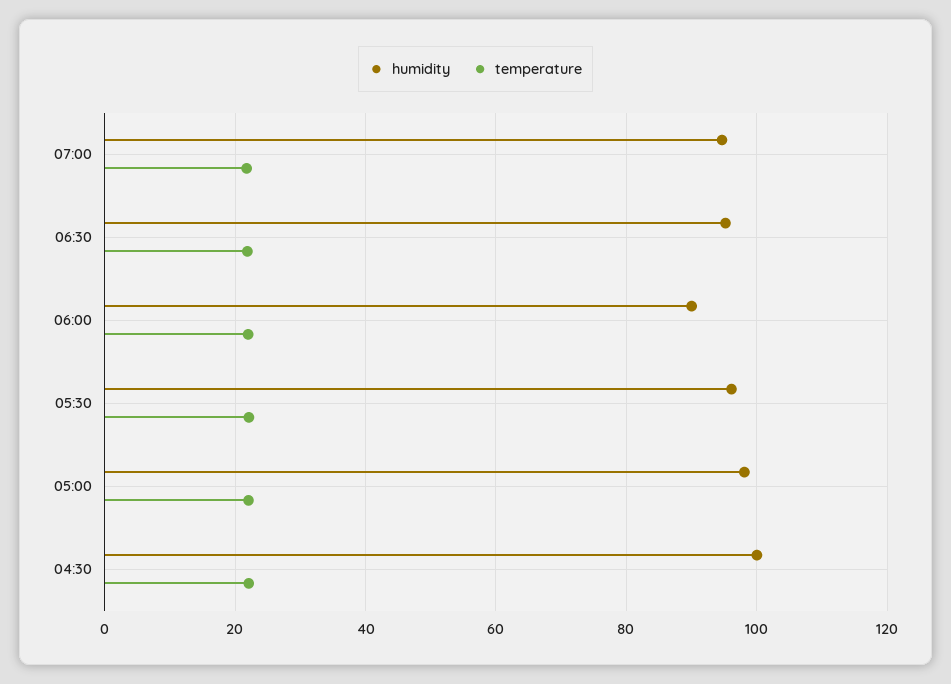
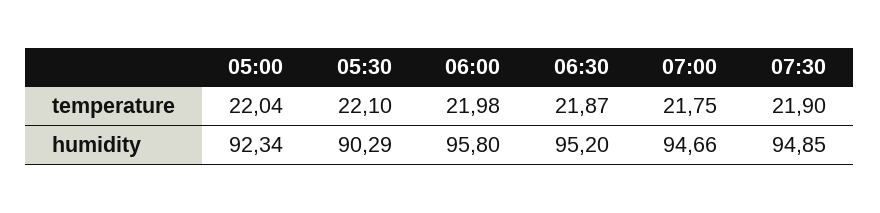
humidity, 06:00: 90 -> 95.8
humidity, 05:30: 96 -> 90.29
humidity, 05:00: 98 -> 92.34
humidity, 04:30: 100 -> none
temperature, 04:30: 22 -> none
temperature, 07:30: none -> 21.9
humidity, 07:30: none -> 94.85

